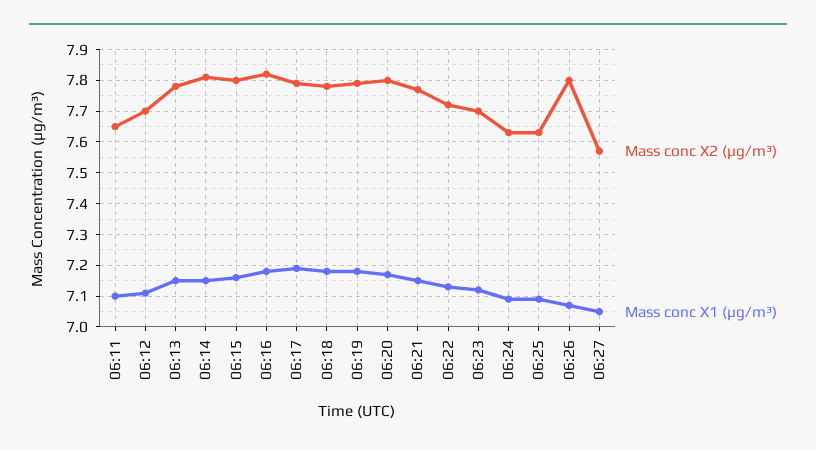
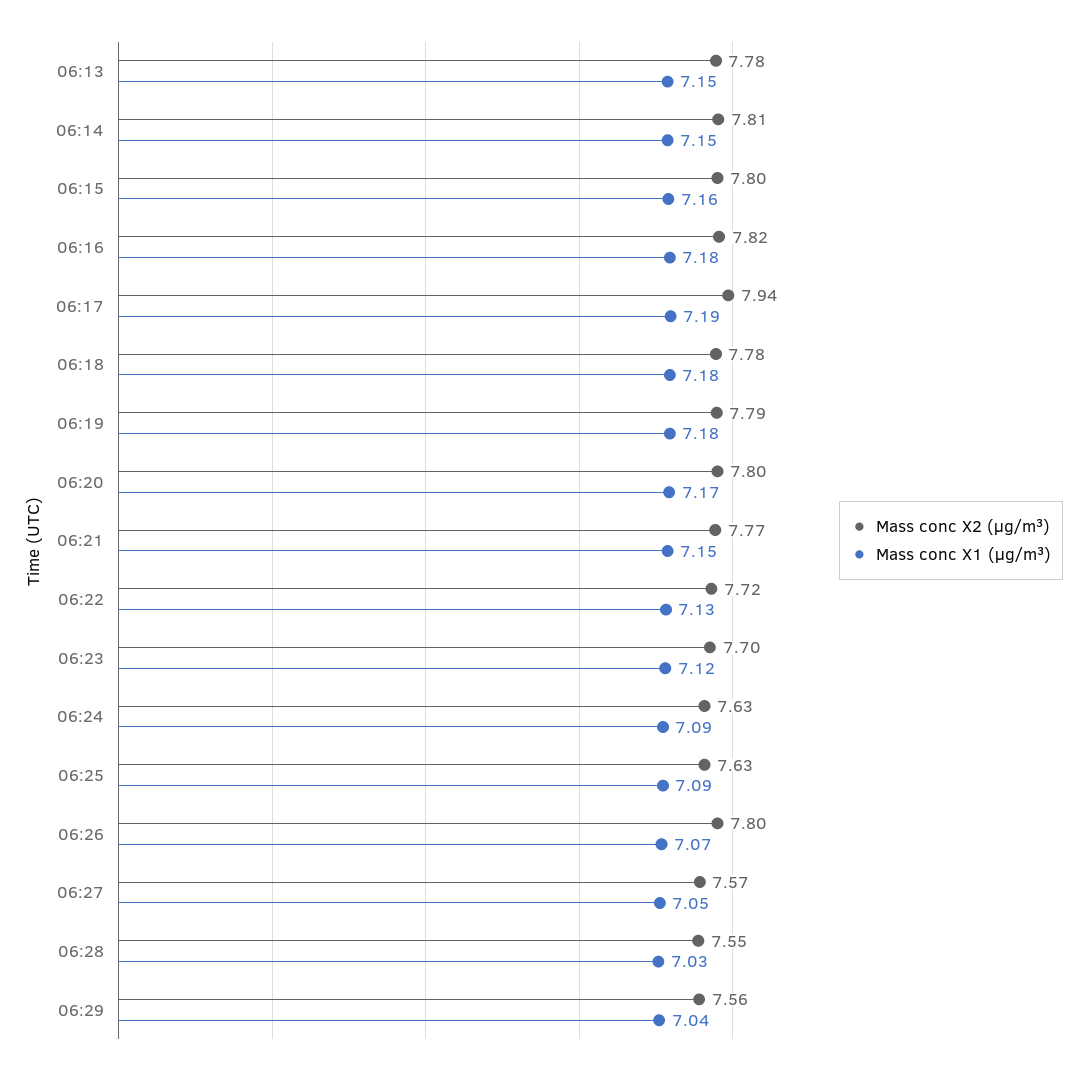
Mass conc X2 (μg/m³), 06:11: 7.65 -> none
Mass conc X1 (μg/m³), 06:11: 7.1 -> none
Mass conc X2 (μg/m³), 06:12: 7.7 -> none
Mass conc X1 (μg/m³), 06:12: 7.1 -> none
Mass conc X2 (μg/m³), 06:17: 7.8 -> 7.94
Mass conc X2 (μg/m³), 06:28: none -> 7.55
Mass conc X1 (μg/m³), 06:28: none -> 7.03
Mass conc X2 (μg/m³), 06:29: none -> 7.56
Mass conc X1 (μg/m³), 06:29: none -> 7.04

